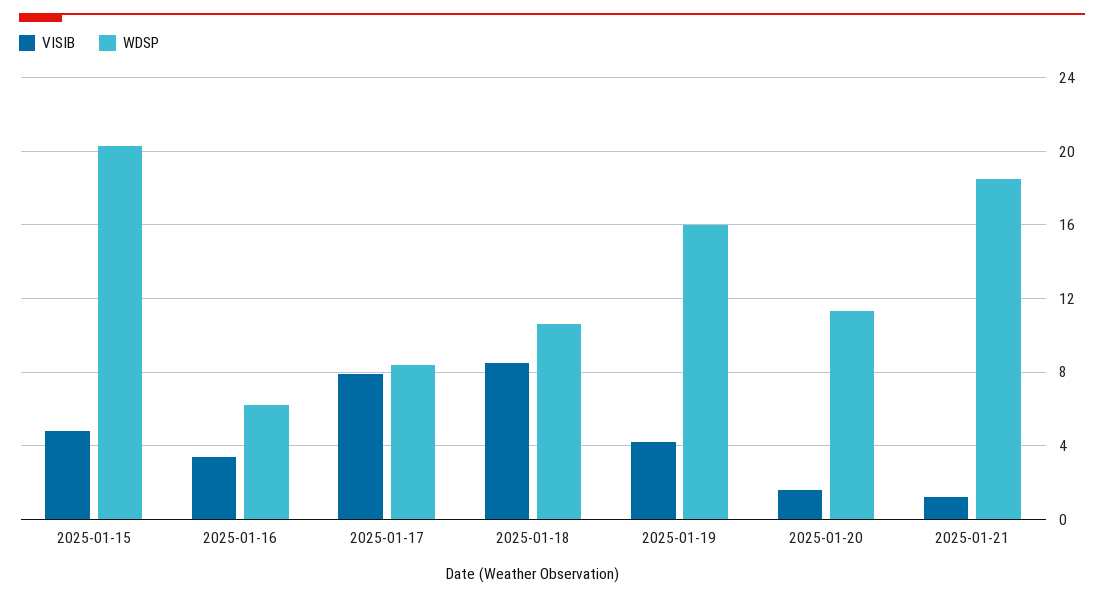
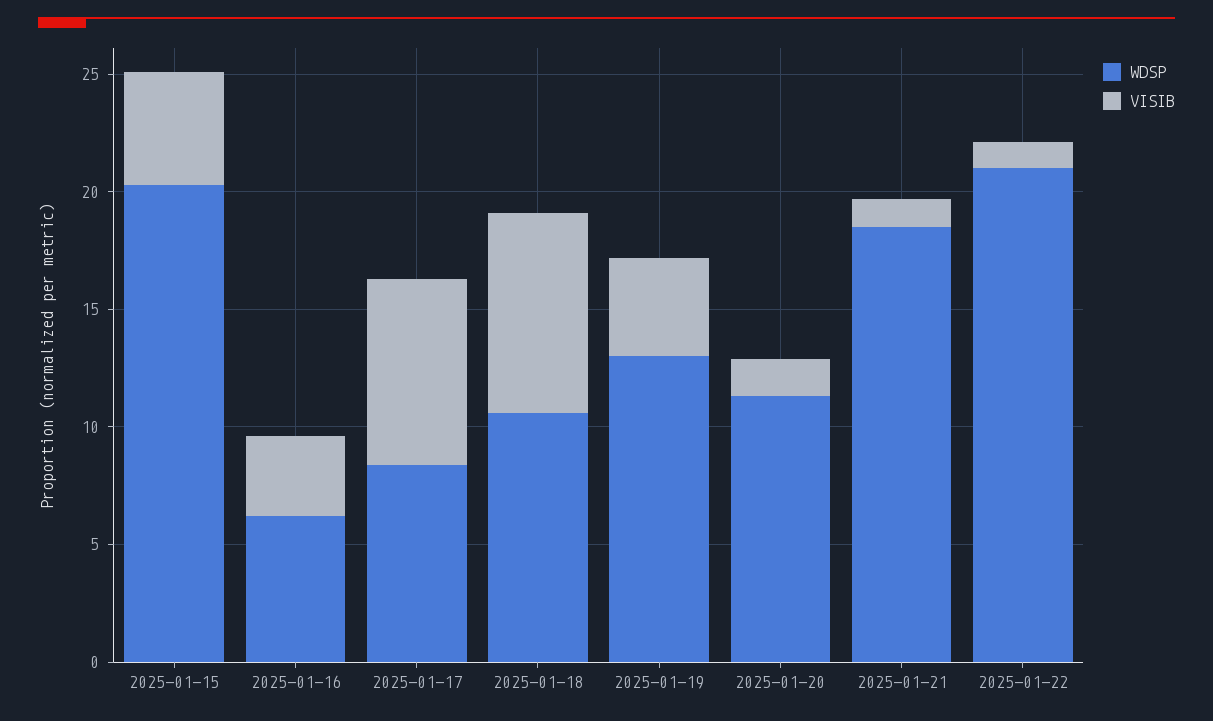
WDSP, 2025-01-19: 16 -> 13
WDSP, 2025-01-22: none -> 21
VISIB, 2025-01-22: none -> 1

